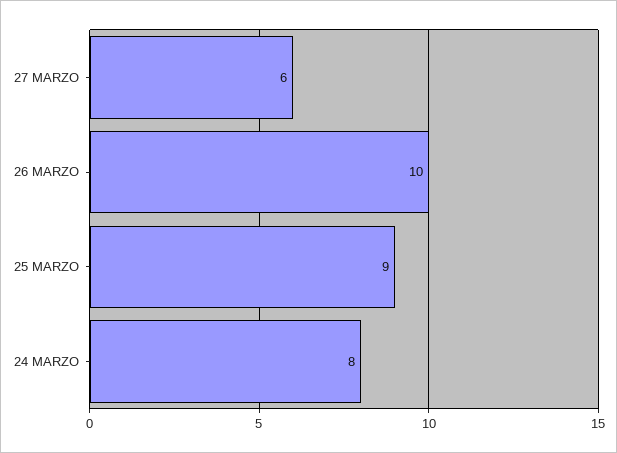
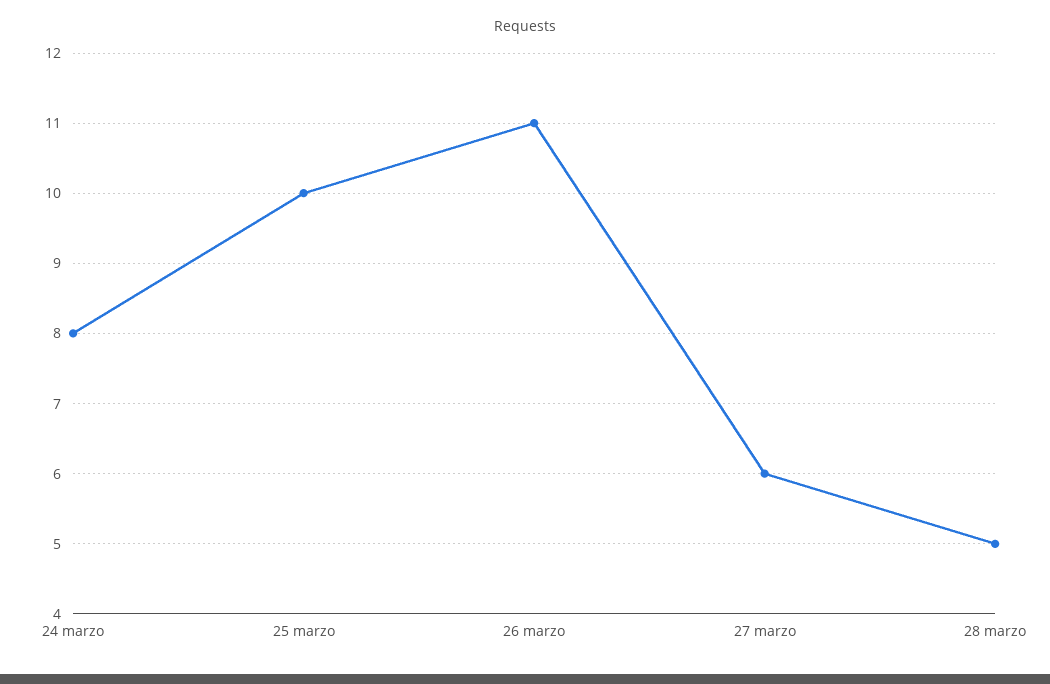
26 MARZO: 10 -> 11
25 MARZO: 9 -> 10
28 marzo: none -> 5

